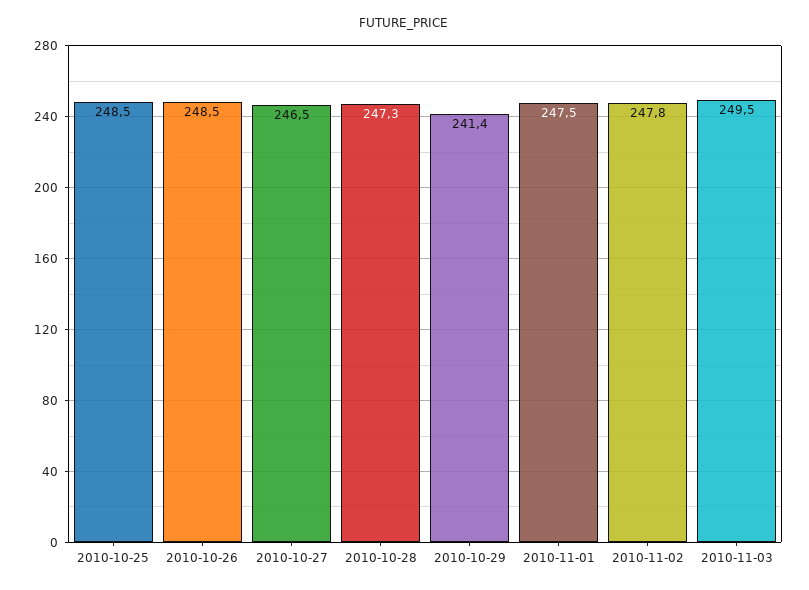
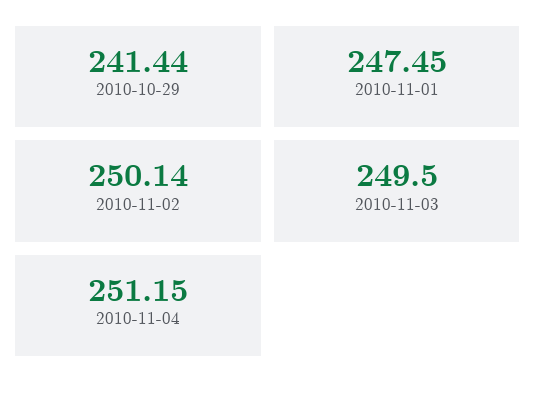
2010-10-25: 248.5 -> none
2010-10-26: 248.5 -> none
2010-10-27: 246.5 -> none
2010-10-28: 247.3 -> none
2010-11-02: 247.8 -> 250.14
2010-11-04: none -> 251.15

